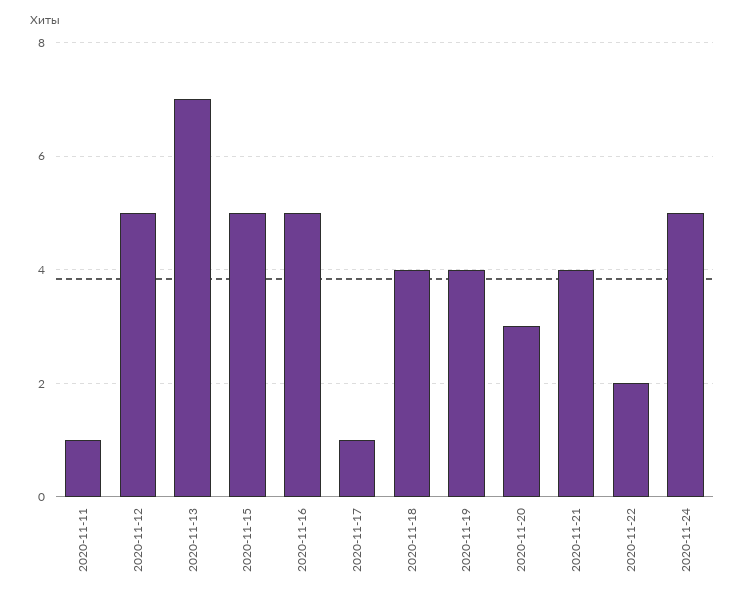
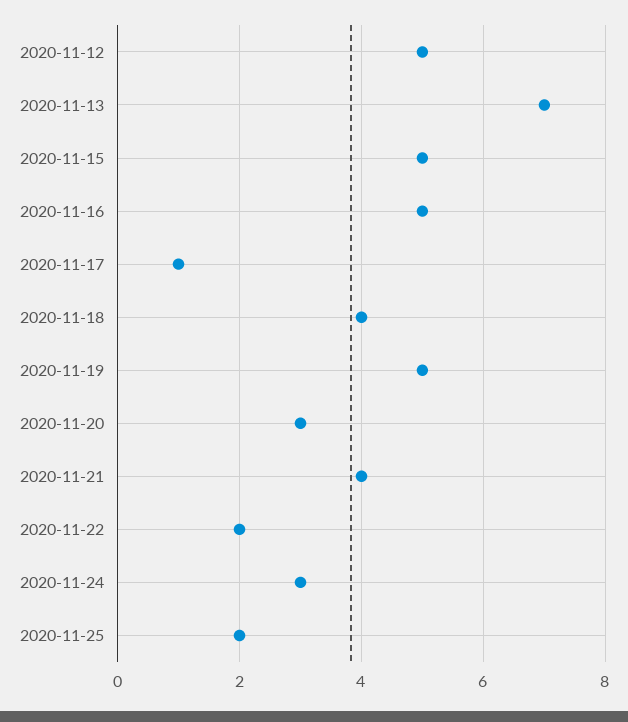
2020-11-11: 1 -> none
2020-11-19: 4 -> 5
2020-11-24: 5 -> 3
2020-11-25: none -> 2

